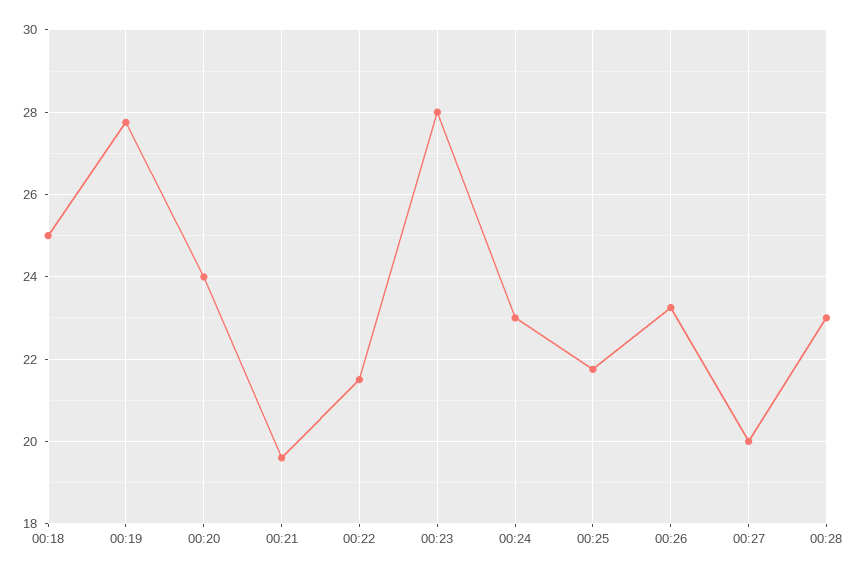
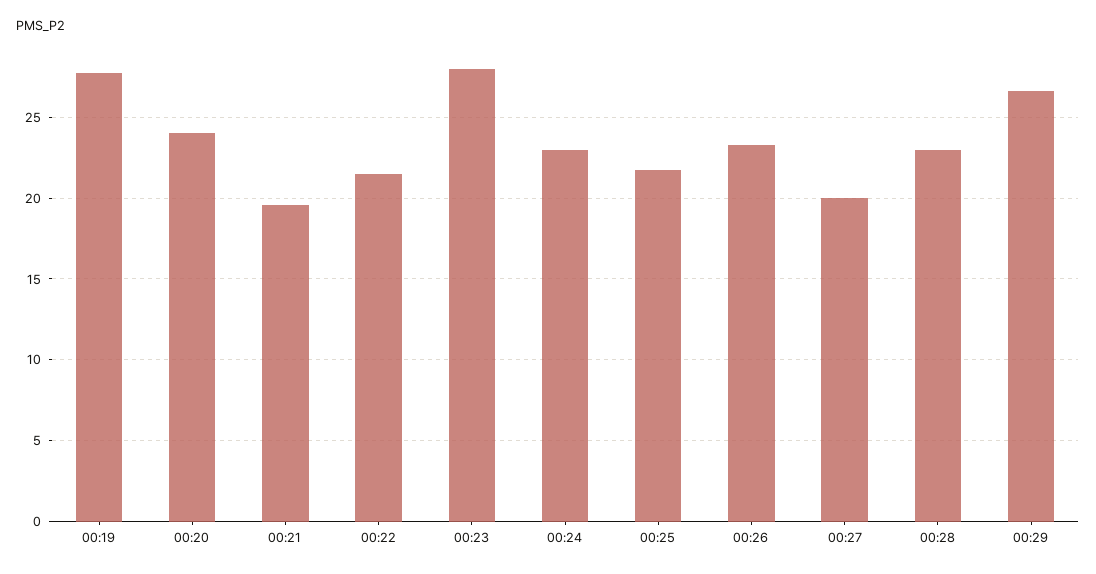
00:18: 25 -> none
00:29: none -> 26.5

